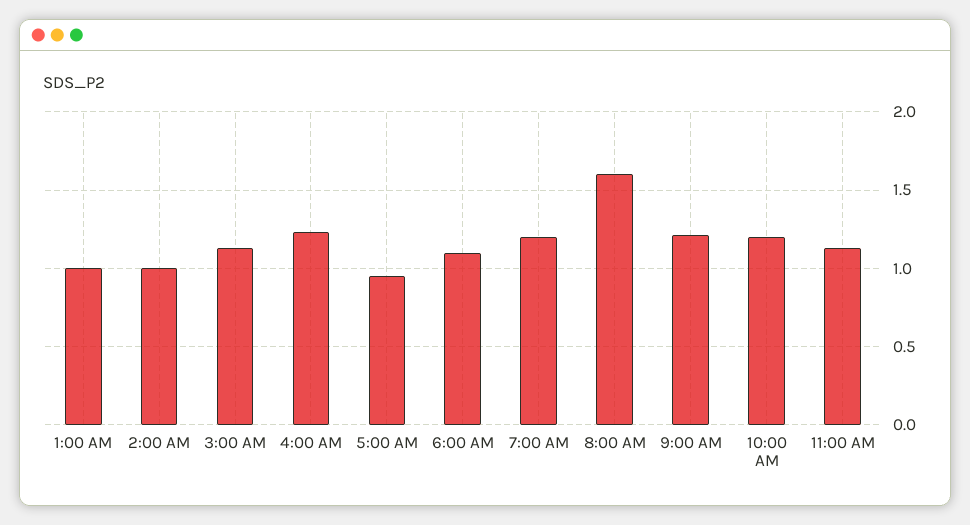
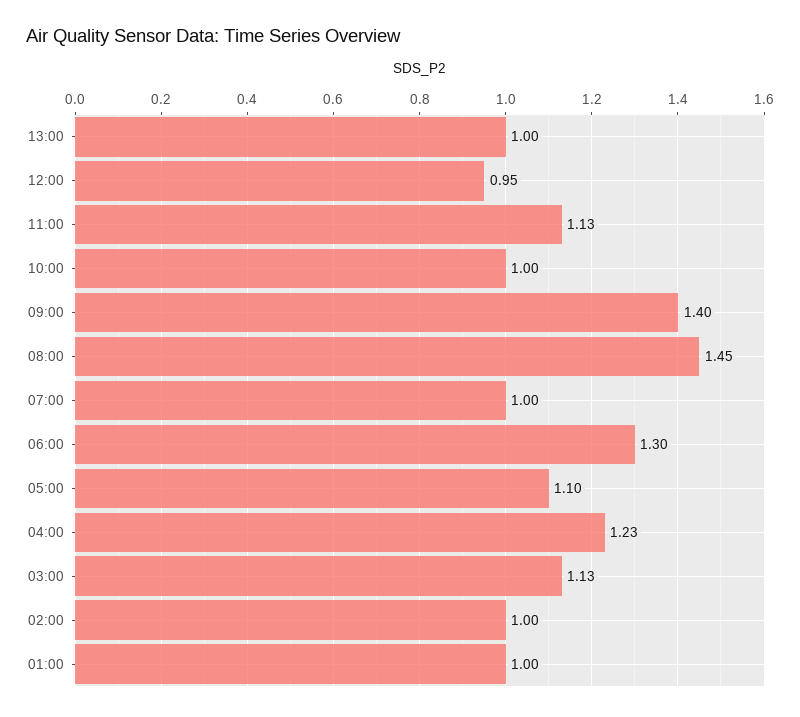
5:00 AM: 0.95 -> 1.1
6:00 AM: 1.1 -> 1.3
7:00 AM: 1.2 -> 1
8:00 AM: 1.6 -> 1.45
9:00 AM: 1.2 -> 1.4
10:00 AM: 1.2 -> 1
13:00: none -> 1
12:00: none -> 0.95

